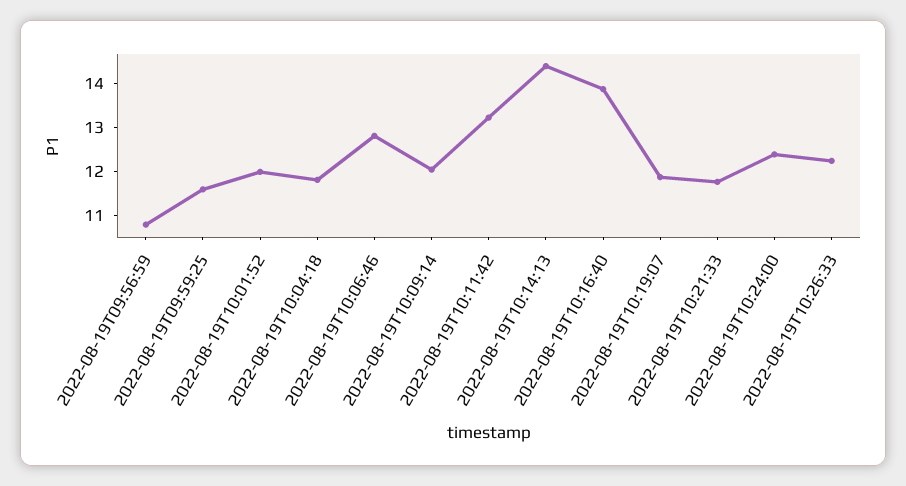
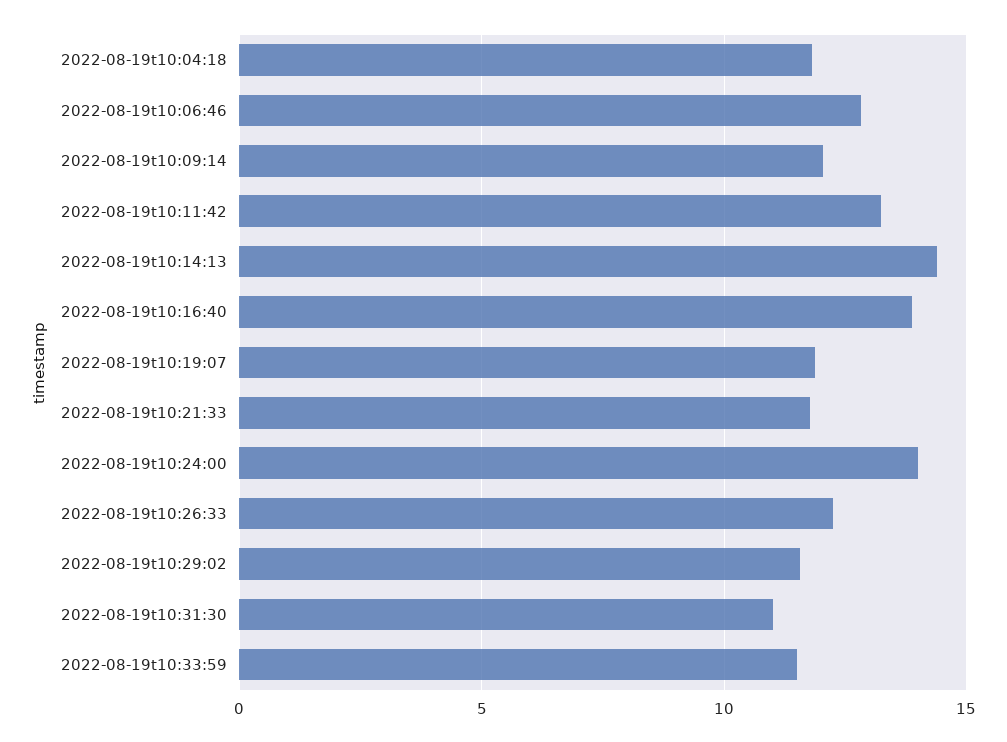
2022-08-19T09:56:59: 10.8 -> none
2022-08-19T09:59:25: 11.6 -> none
2022-08-19T10:01:52: 12 -> none
2022-08-19T10:24:00: 12.4 -> 14
2022-08-19t10:29:02: none -> 11.5
2022-08-19t10:31:30: none -> 11
2022-08-19t10:33:59: none -> 11.5

